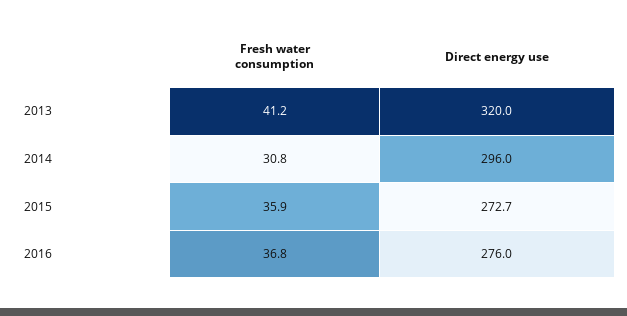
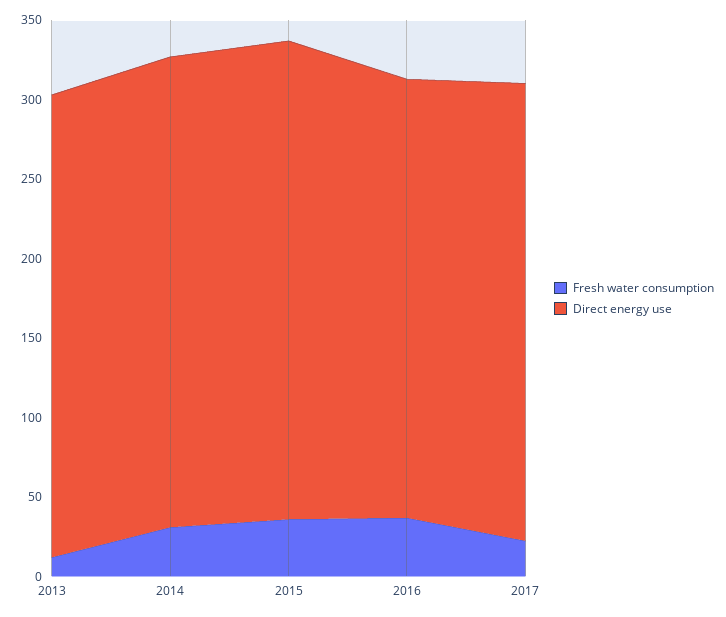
Fresh water consumption, 2013: 41.2 -> 10
Direct energy use, 2013: 320 -> 290
Direct energy use, 2015: 272.7 -> 300
Fresh water consumption, 2017: none -> 20
Direct energy use, 2017: none -> 290

